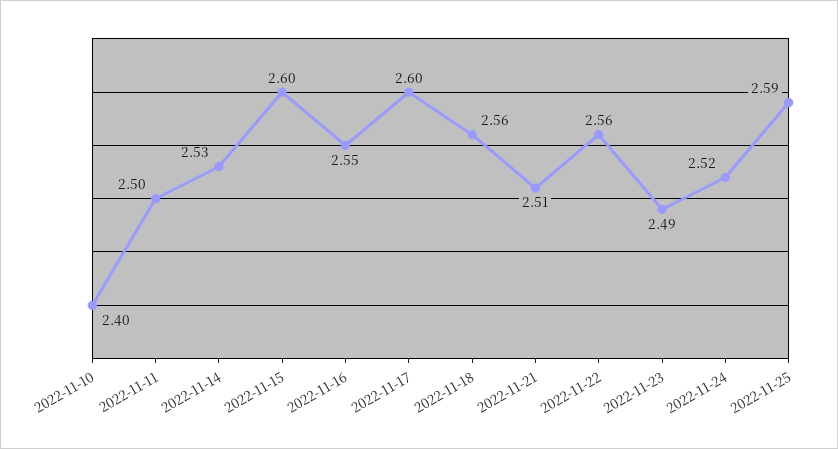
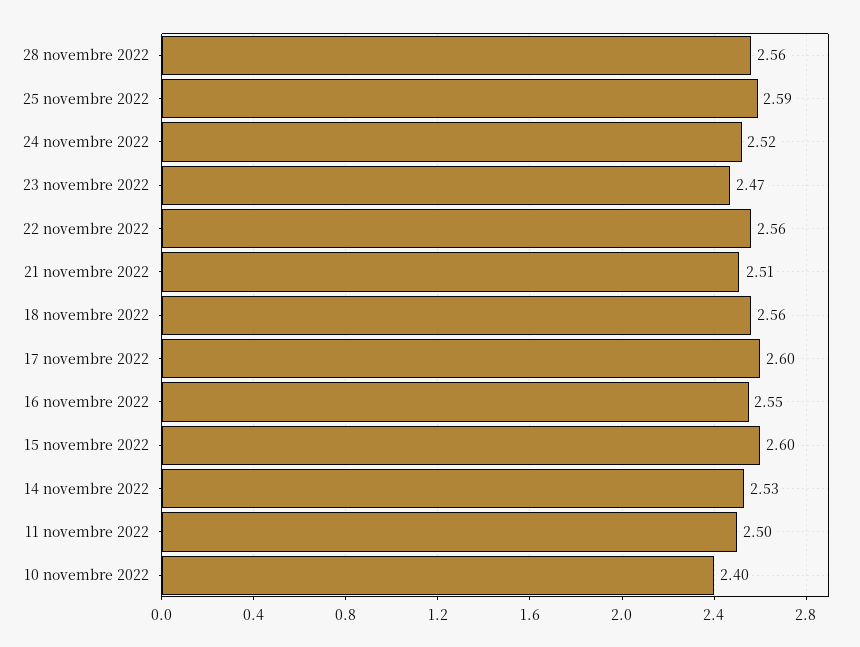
2022-11-23: 2.49 -> 2.47
28 novembre 2022: none -> 2.56

